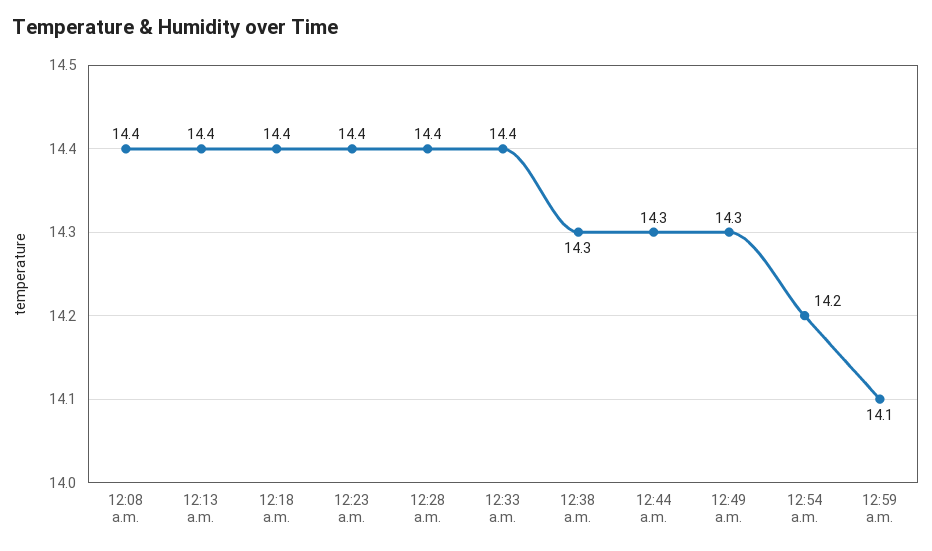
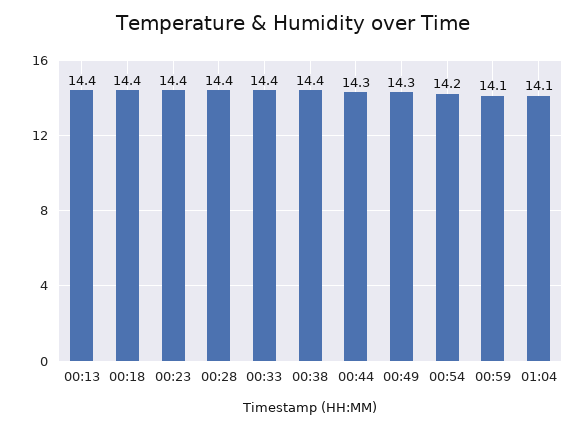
12:08 a.m.: 14.4 -> none
12:38 a.m.: 14.3 -> 14.4
01:04: none -> 14.1

